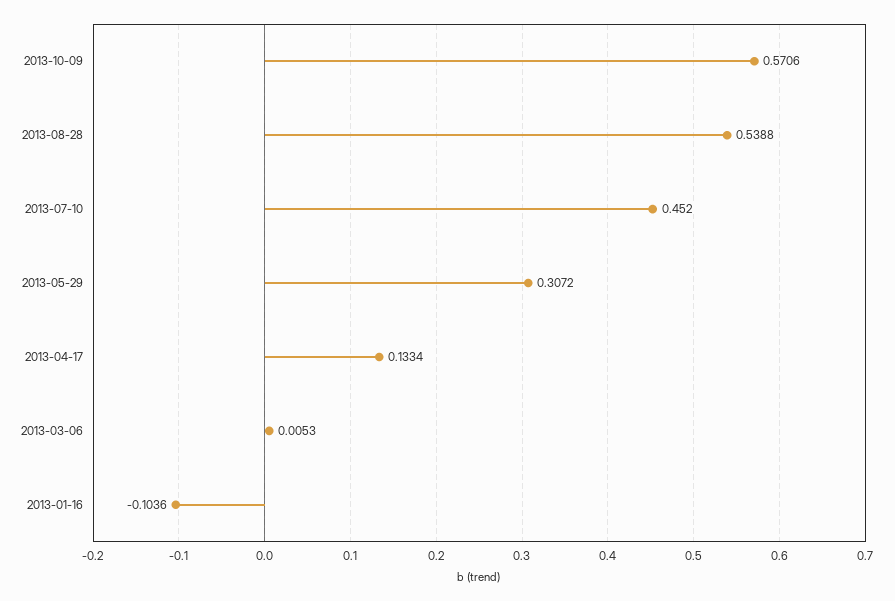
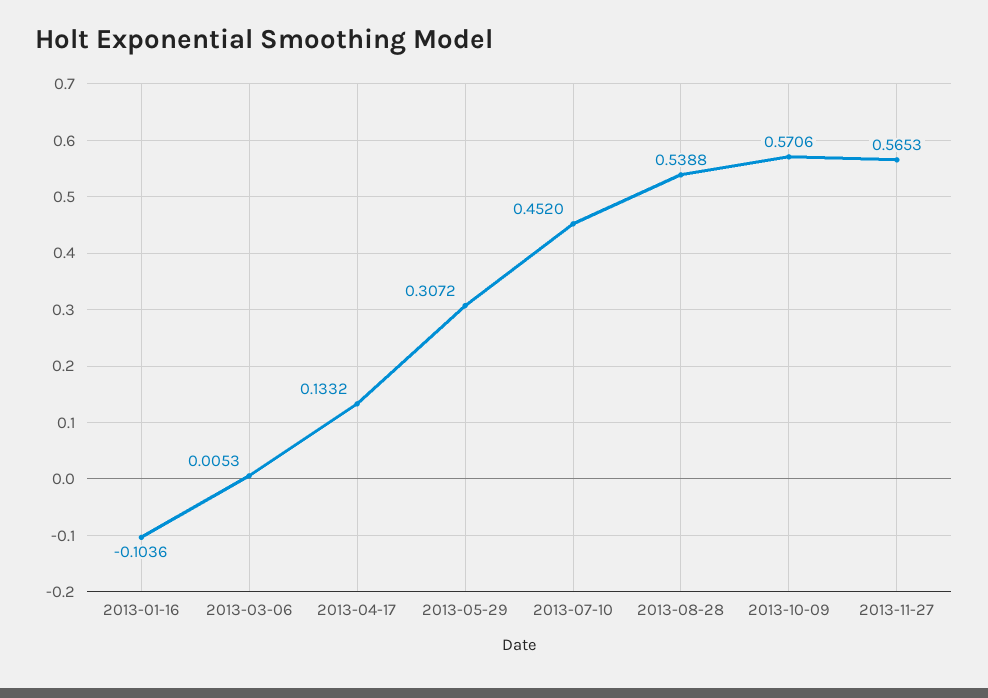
2013-04-17: 0.1334 -> 0.1332
2013-11-27: none -> 0.5653

